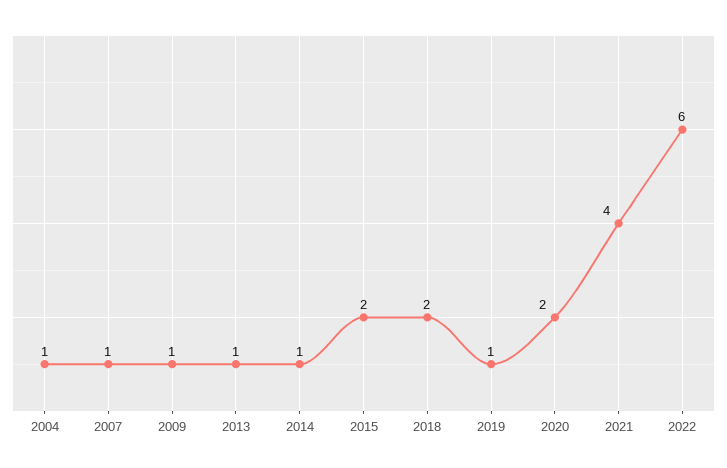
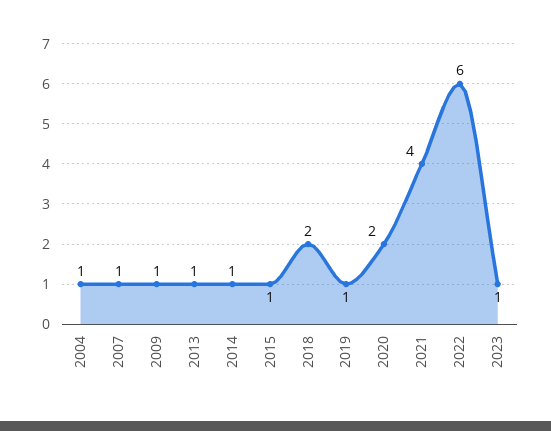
2015: 2 -> 1
2023: none -> 1

